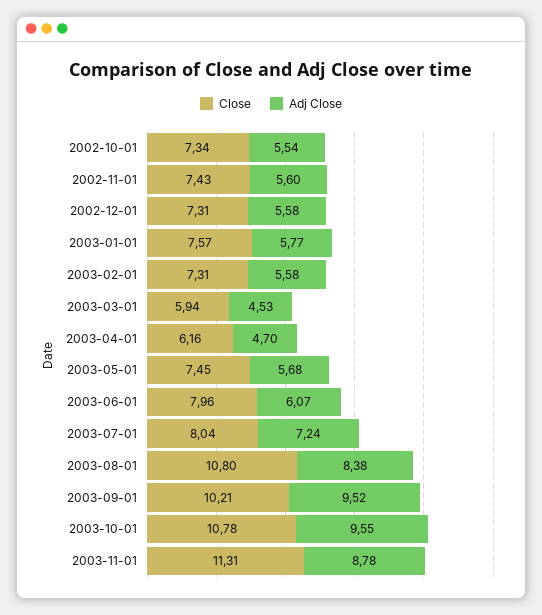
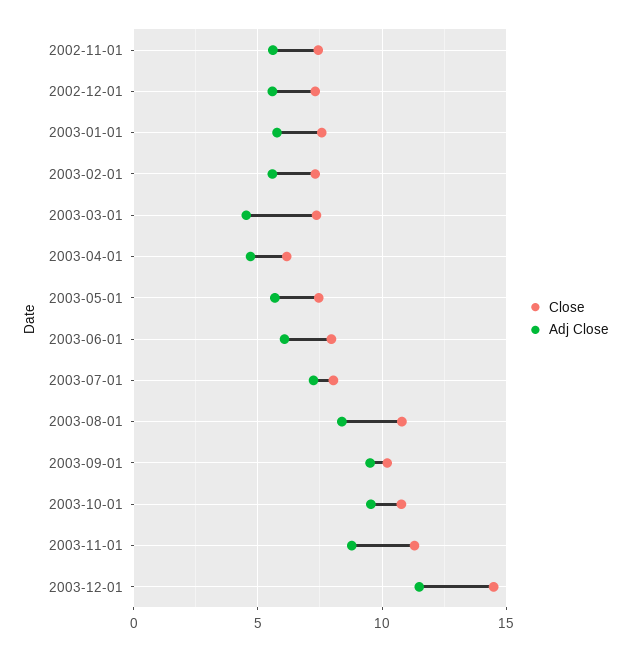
Close, 2002-10-01: 7.34 -> none
Adj Close, 2002-10-01: 5.54 -> none
Close, 2003-03-01: 5.94 -> 7.5
Close, 2003-12-01: none -> 14.5
Adj Close, 2003-12-01: none -> 11.5

